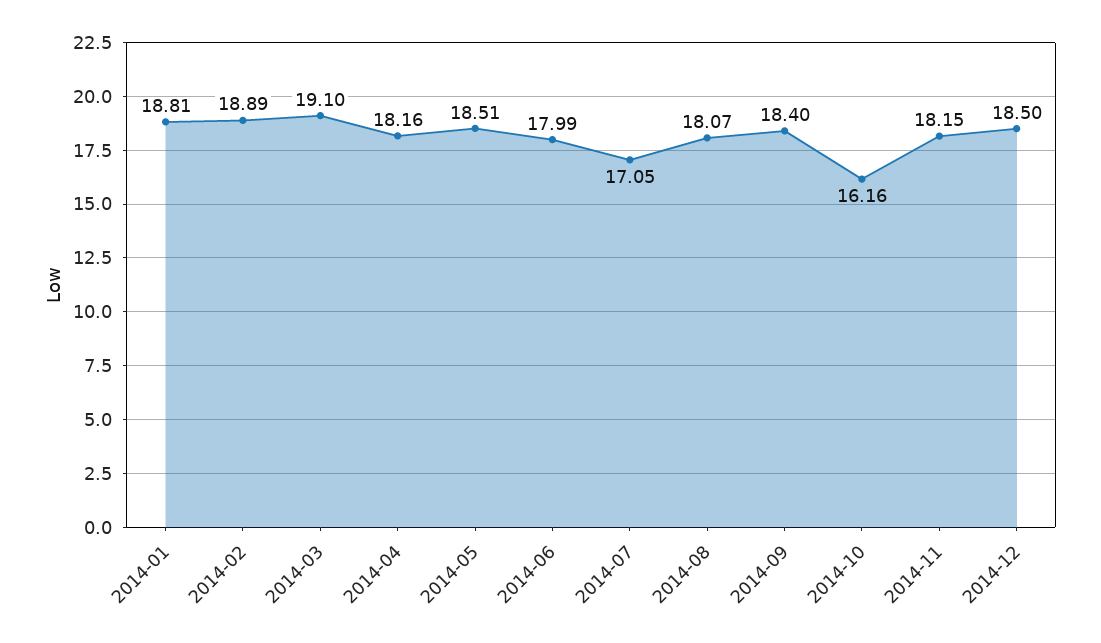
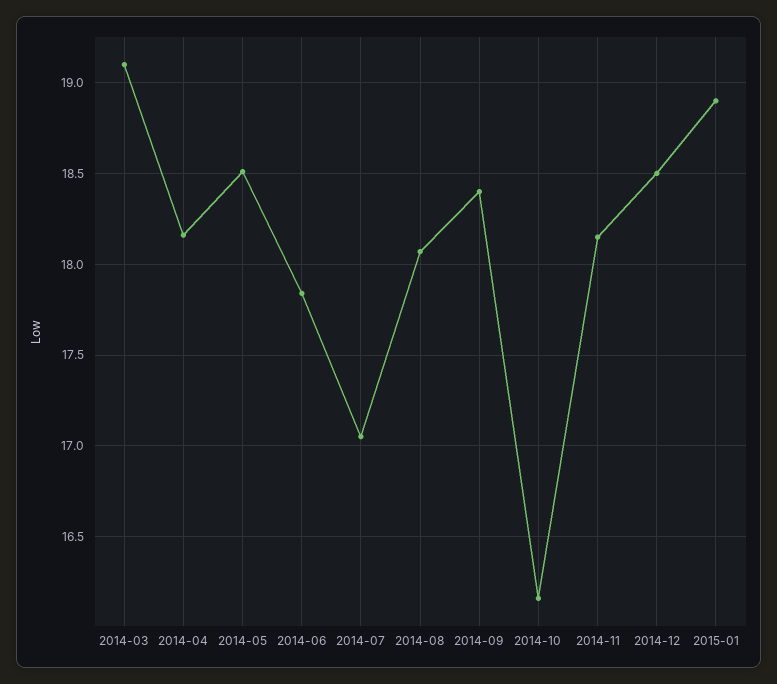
2014-01: 18.81 -> none
2014-02: 18.89 -> none
2014-06: 17.99 -> 17.85
2015-01: none -> 18.9

